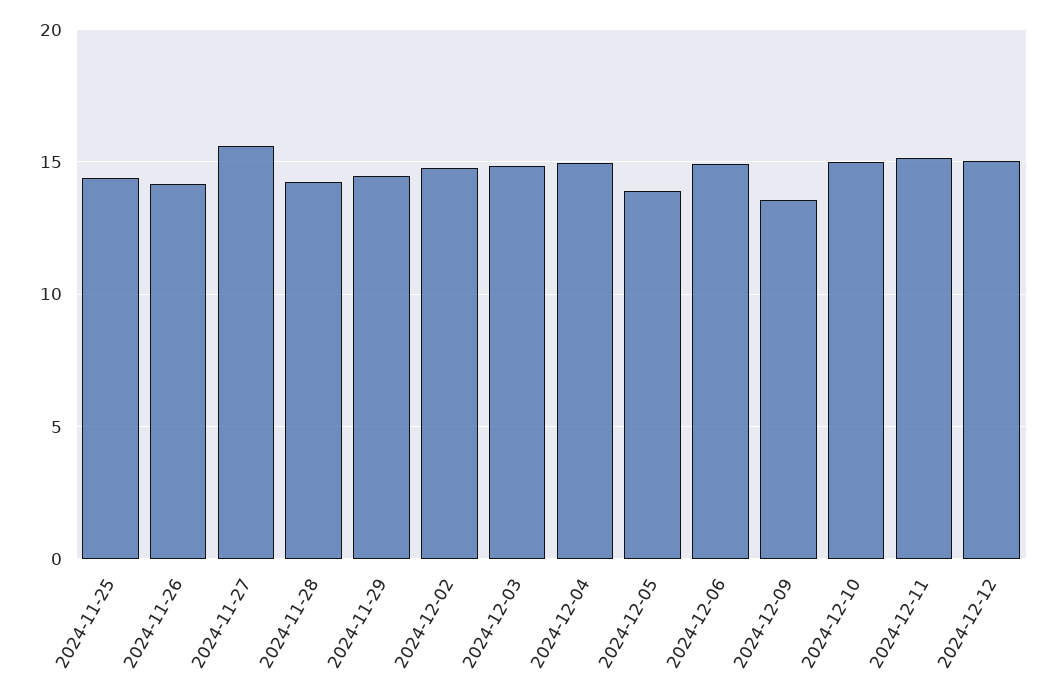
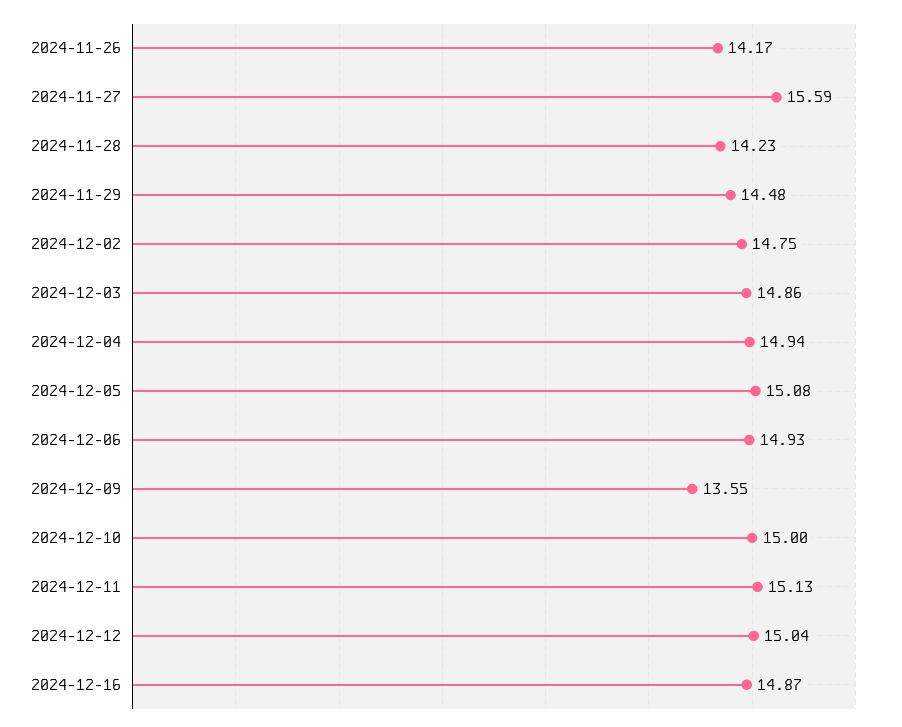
2024-11-25: 14.5 -> none
2024-12-05: 14 -> 15.08
2024-12-16: none -> 14.87

